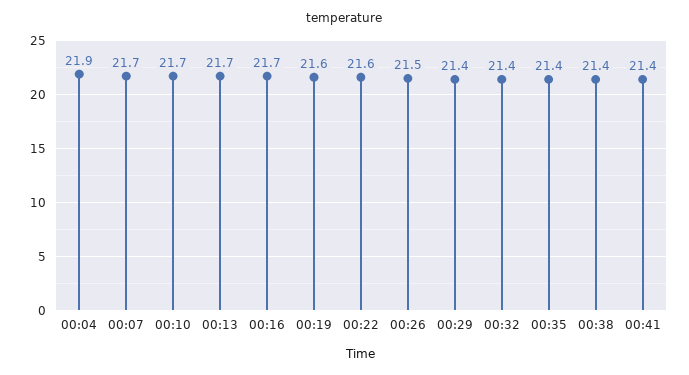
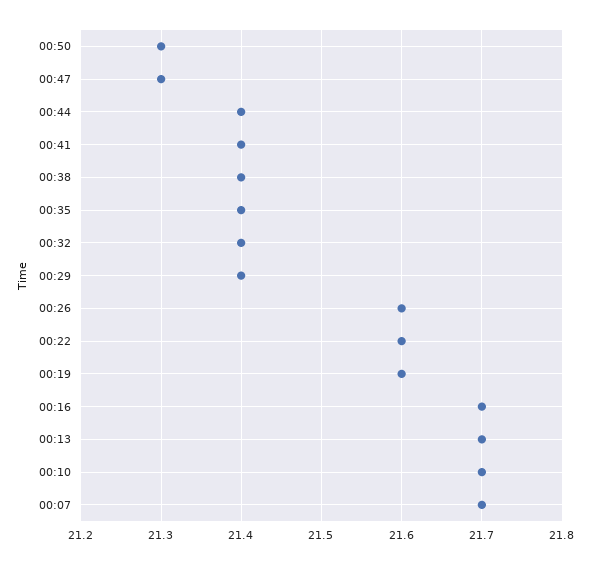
00:04: 21.9 -> none
00:26: 21.5 -> 21.6
00:50: none -> 21.3
00:47: none -> 21.3
00:44: none -> 21.4

